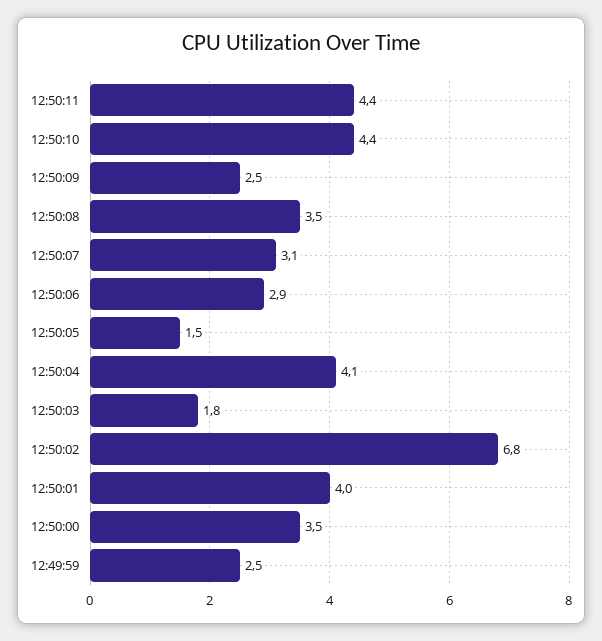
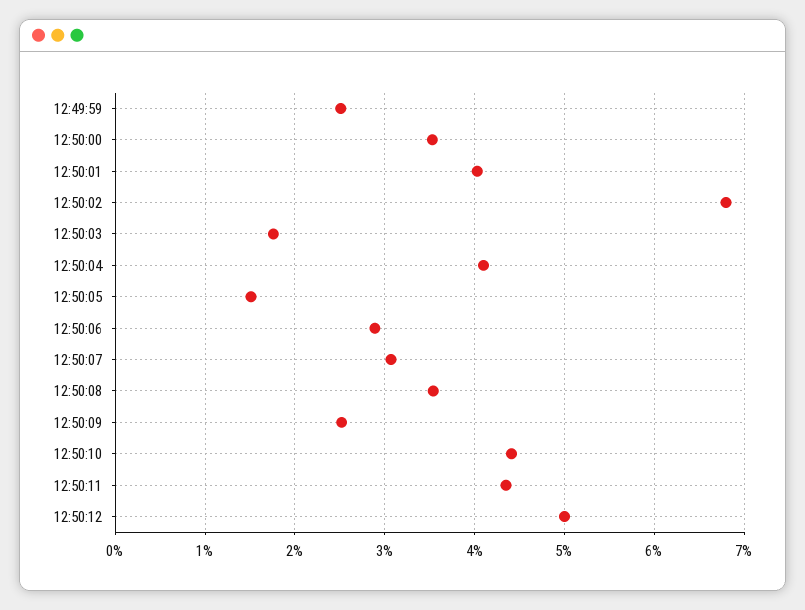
12:50:12: none -> 5

